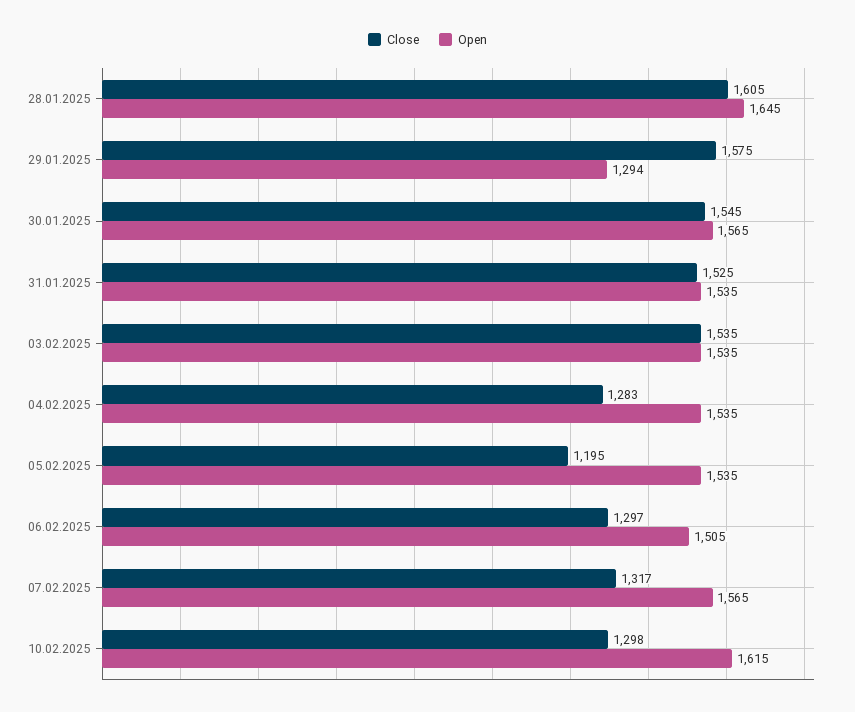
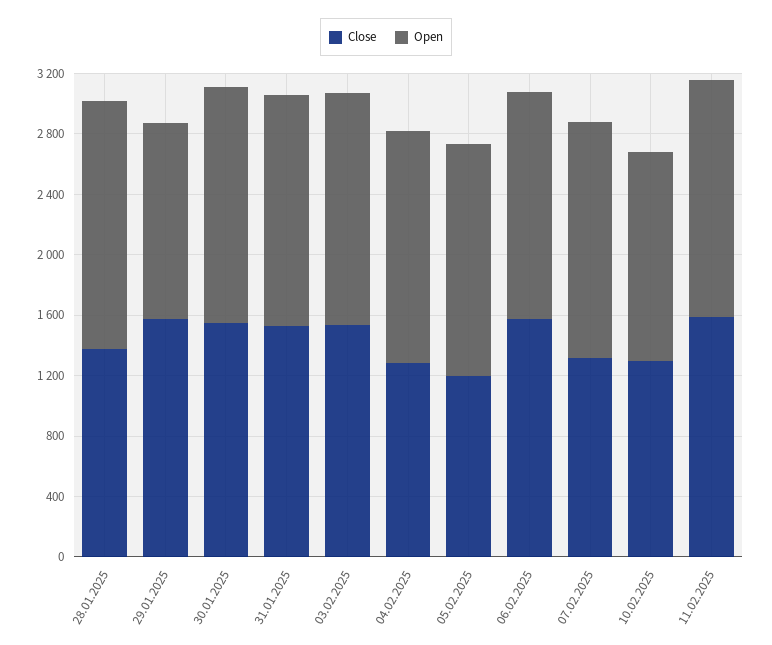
Close, 28.01.2025: 1605 -> 1400
Close, 06.02.2025: 1297 -> 1600
Open, 10.02.2025: 1615 -> 1400
Close, 11.02.2025: none -> 1600
Open, 11.02.2025: none -> 1600

